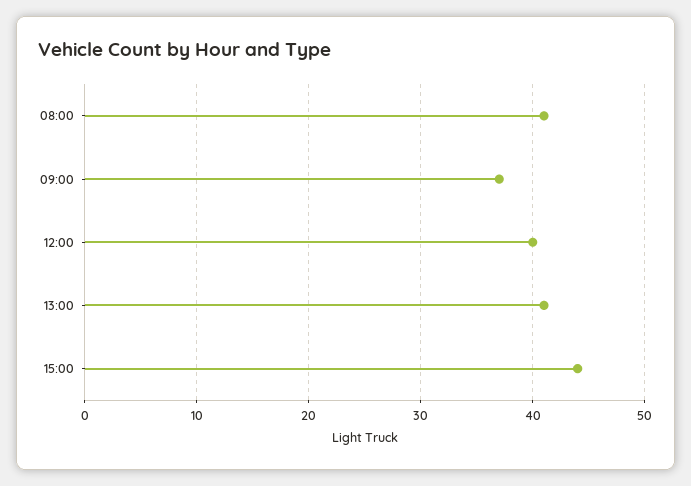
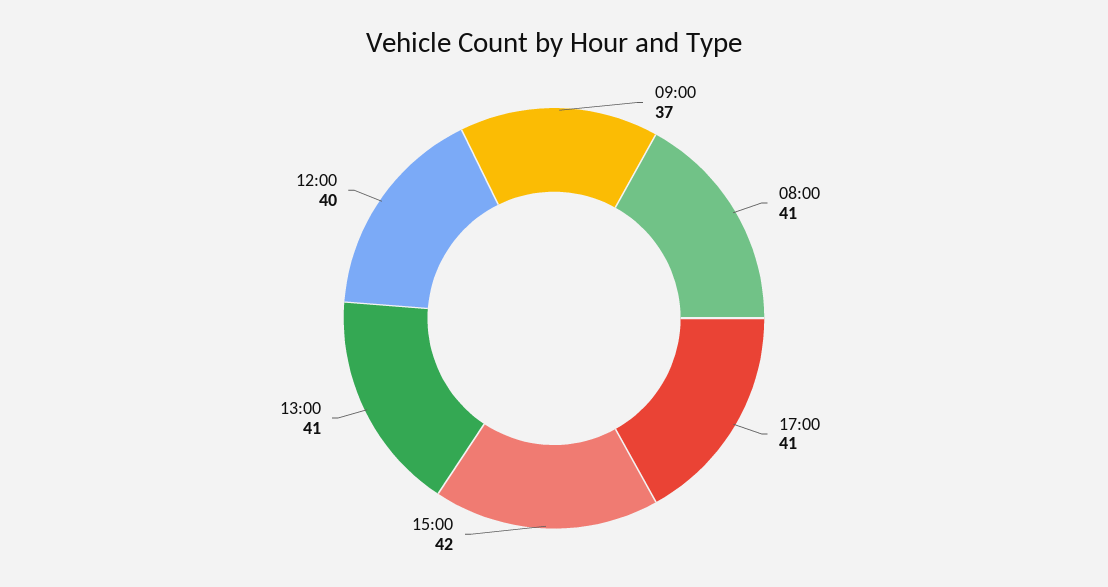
15:00: 44 -> 42
17:00: none -> 41

